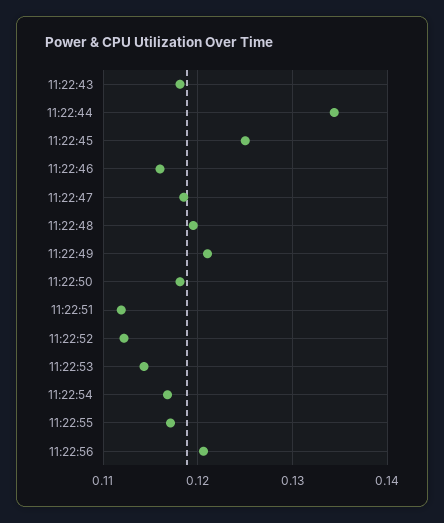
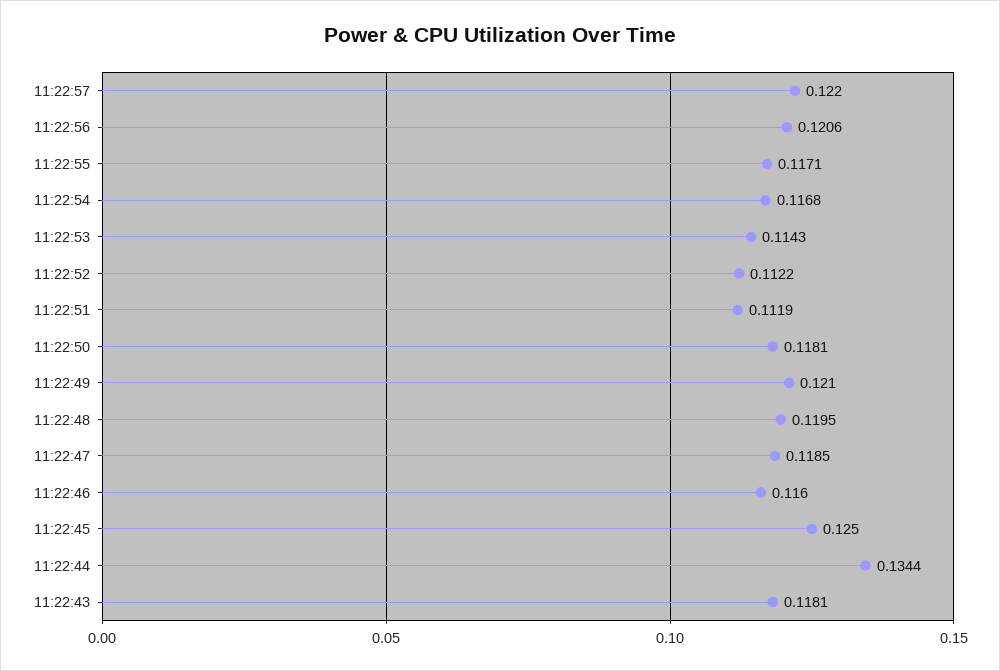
11:22:57: none -> 0.122

